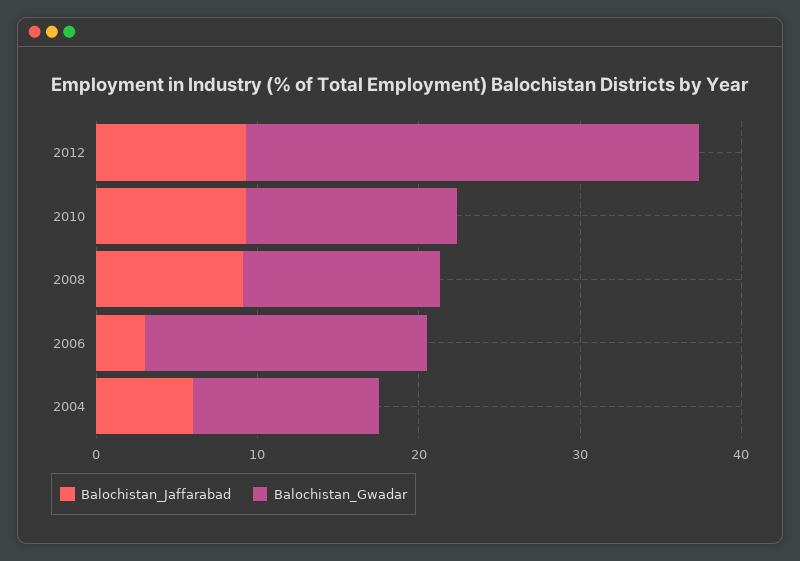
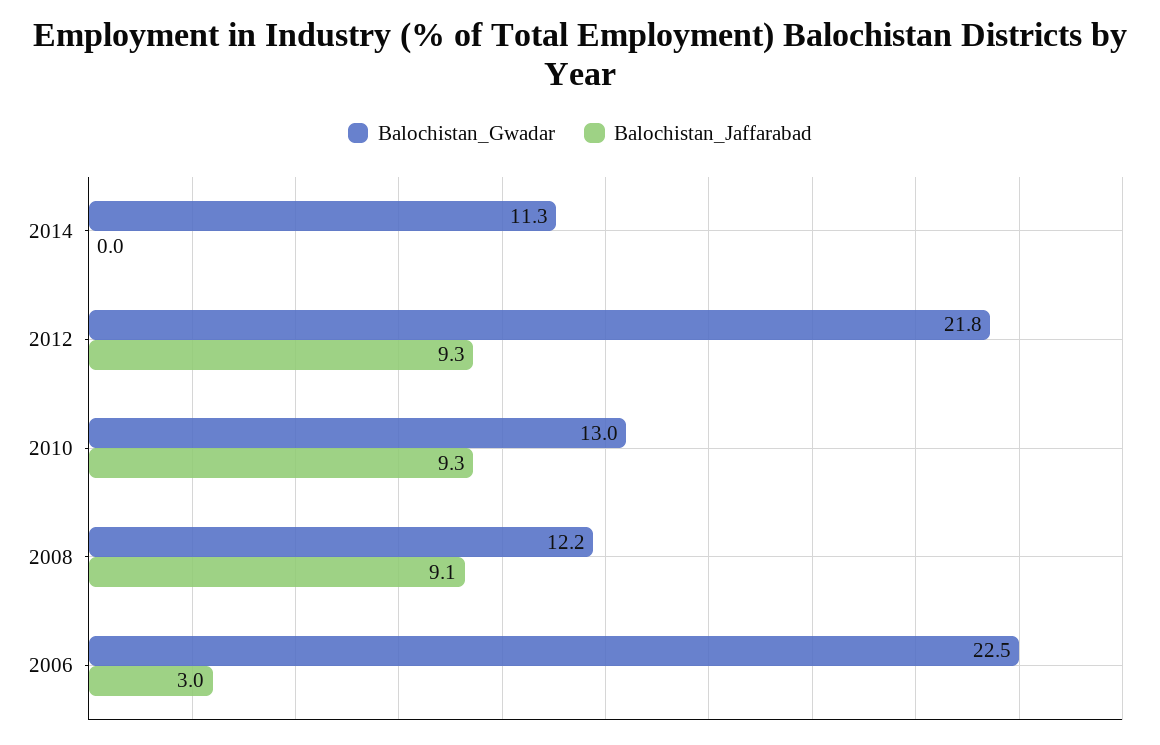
Balochistan_Gwadar, 2012: 28 -> 21.8
Balochistan_Gwadar, 2006: 18 -> 22.5
Balochistan_Jaffarabad, 2004: 6 -> none
Balochistan_Gwadar, 2004: 12 -> none
Balochistan_Gwadar, 2014: none -> 11.3
Balochistan_Jaffarabad, 2014: none -> 0

